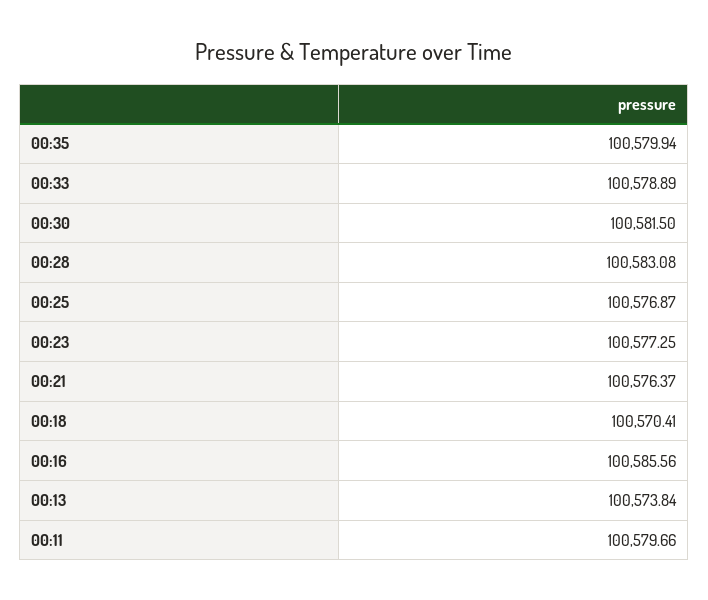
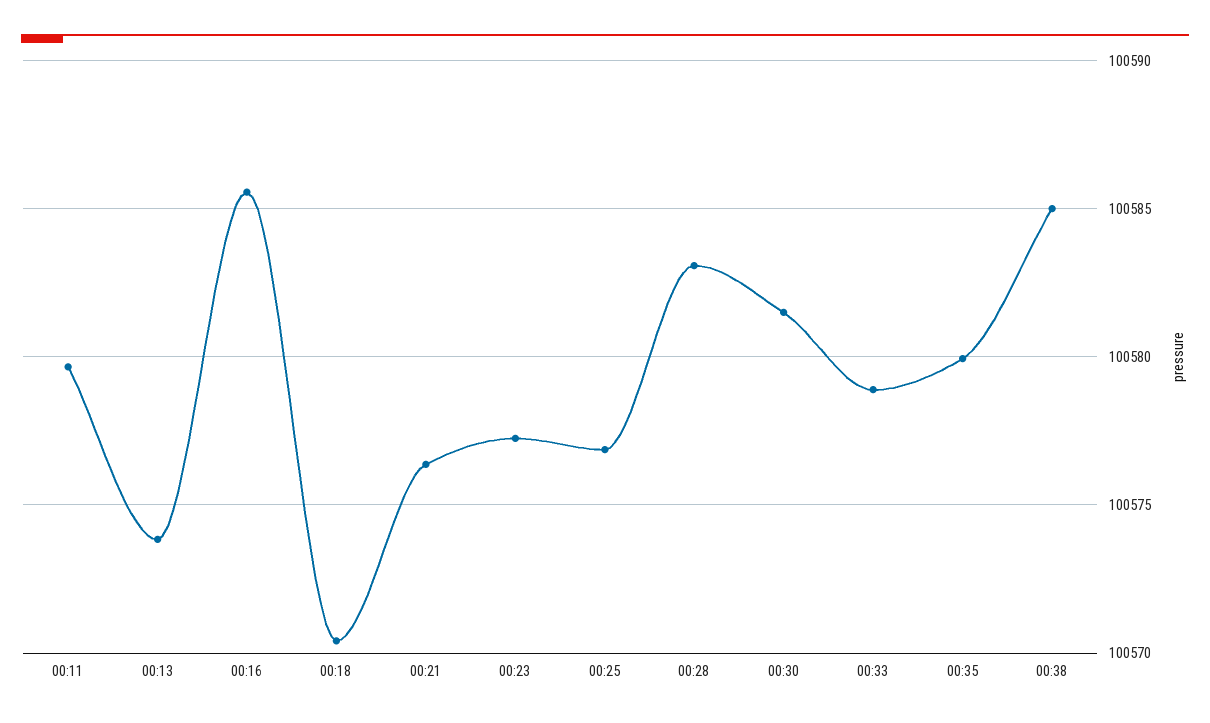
00:38: none -> 100585

